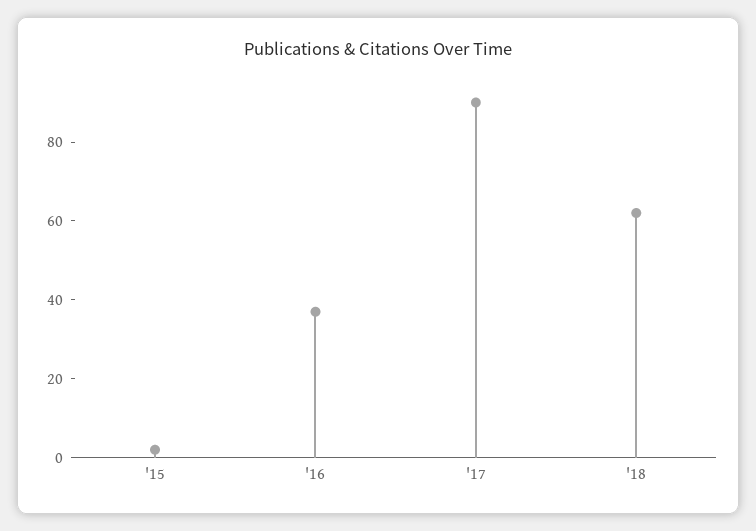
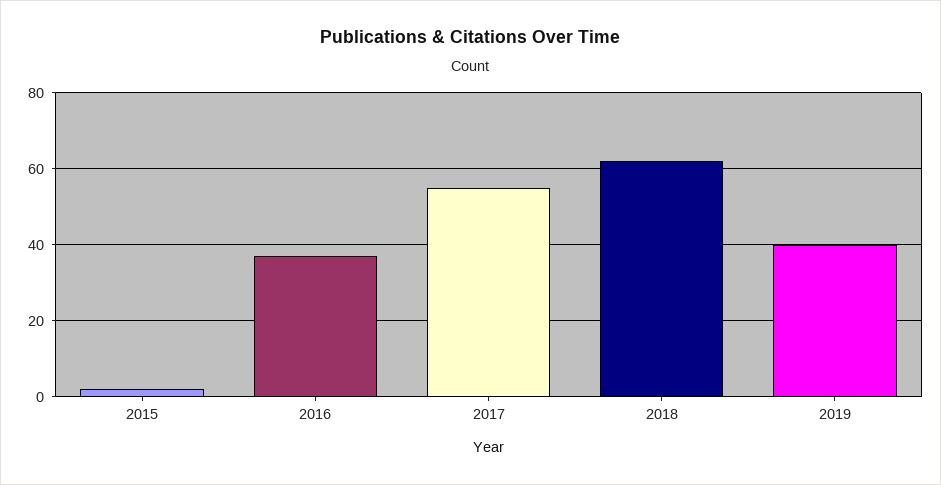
'17: 90 -> 55
2019: none -> 40

